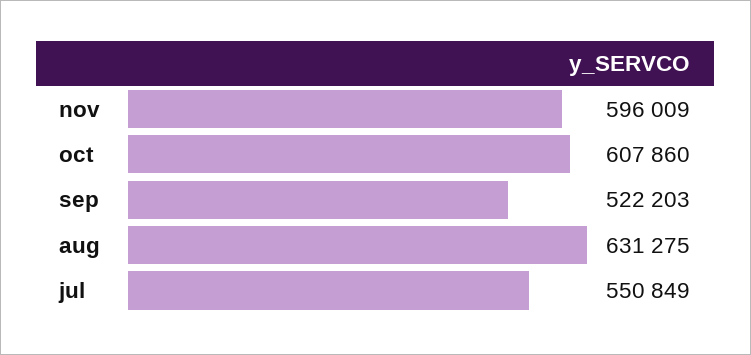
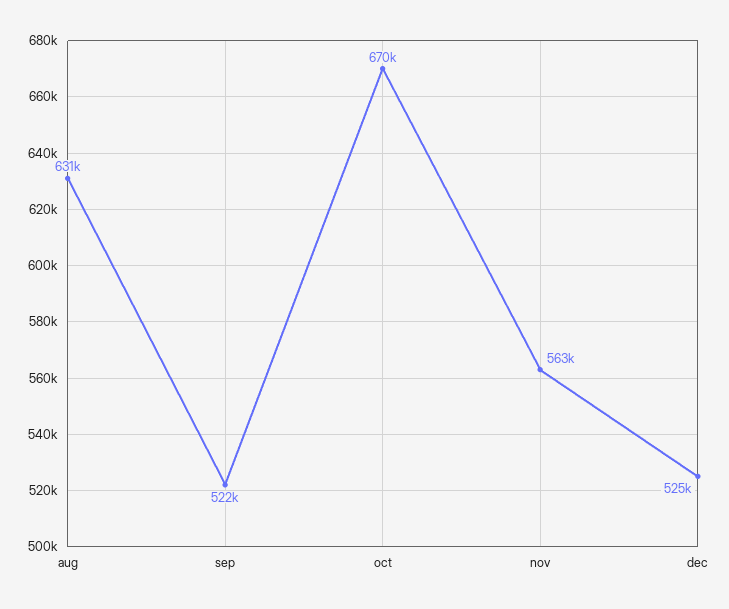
nov: 596009 -> 563000
oct: 607860 -> 670000
jul: 550849 -> none
dec: none -> 525000

